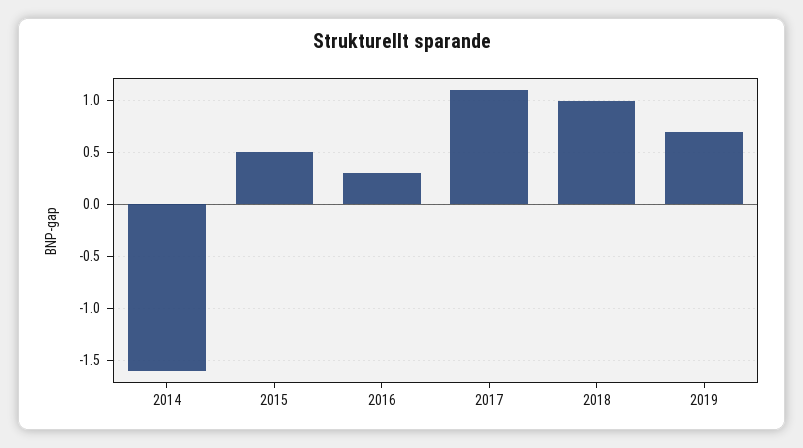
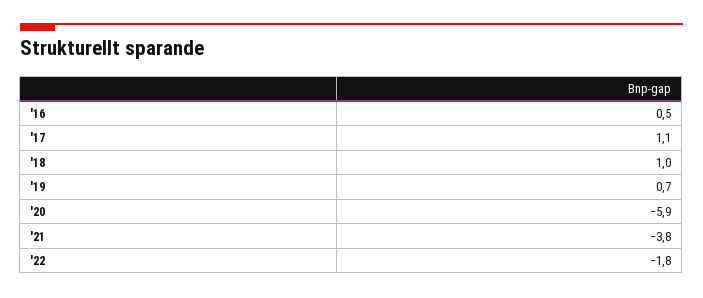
2014: -1.6 -> none
2015: 0.5 -> none
2016: 0.3 -> 0.5
'20: none -> -5.9
'21: none -> -3.8
'22: none -> -1.8

